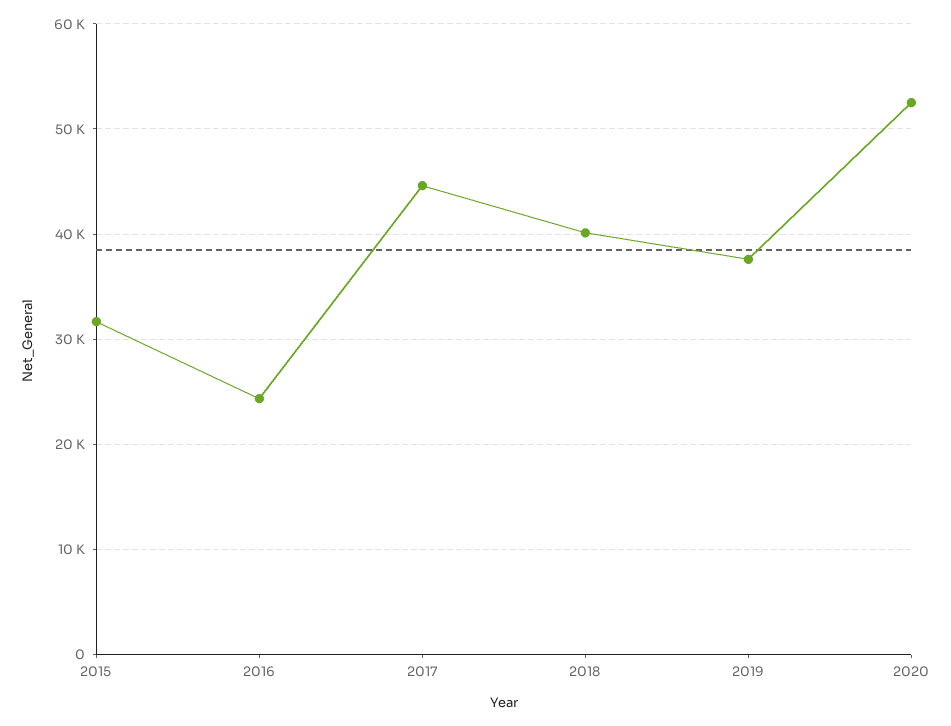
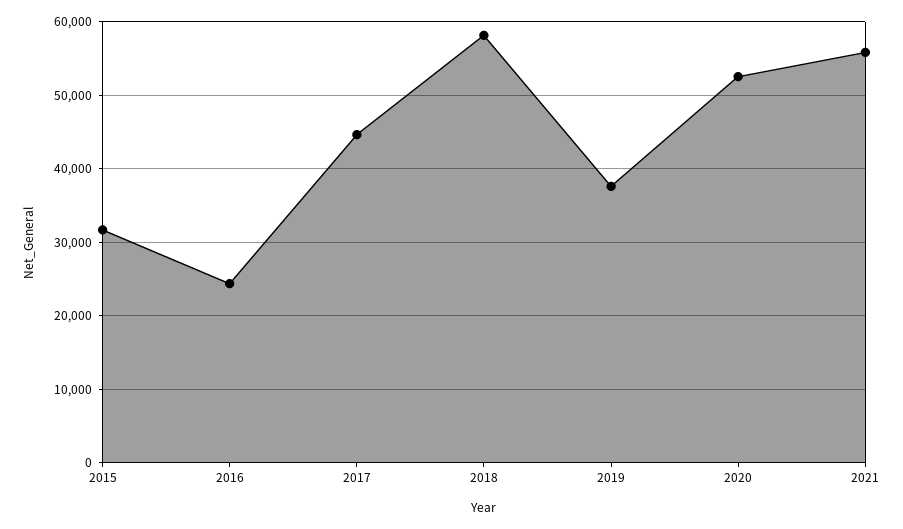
2018: 40000 -> 58000
2021: none -> 56000

